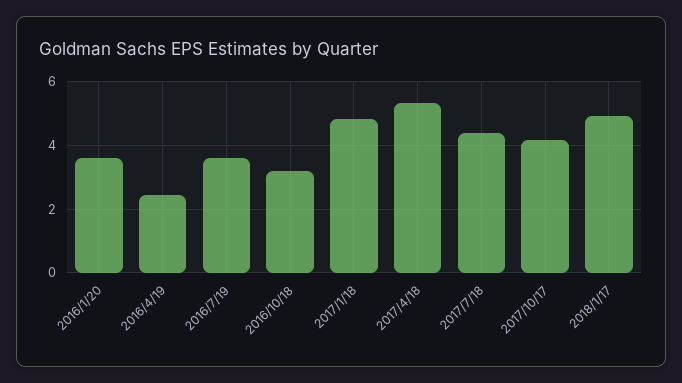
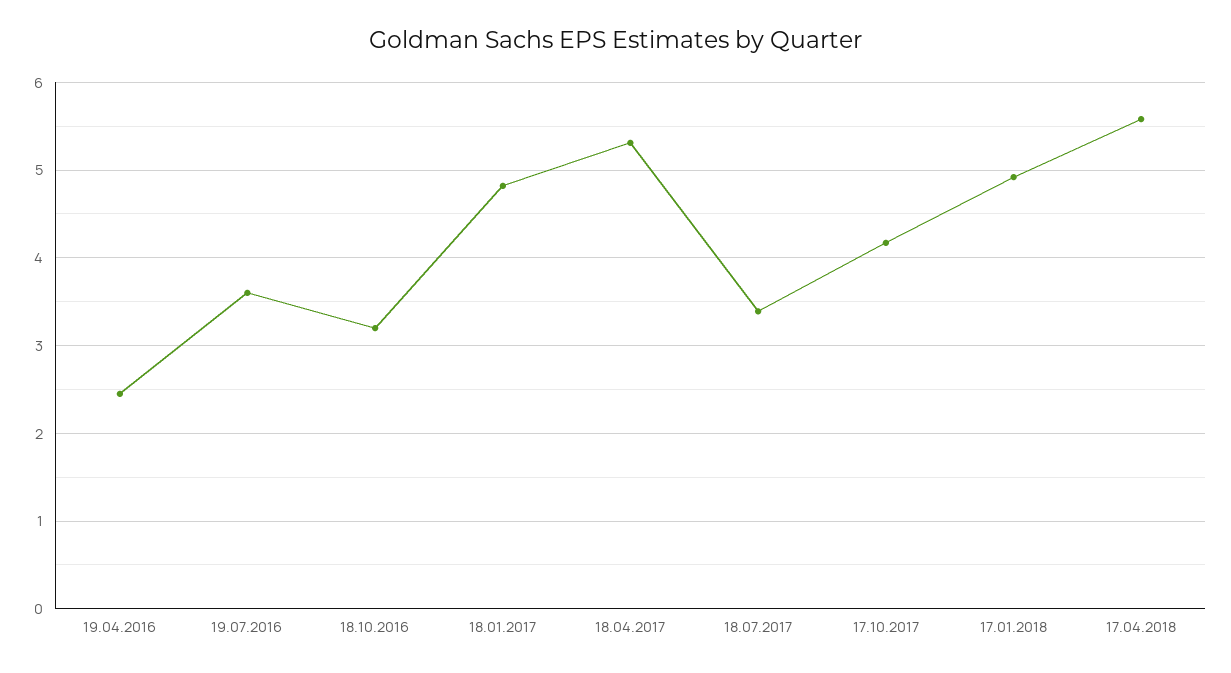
2016/1/20: 3.6 -> none
2017/7/18: 4.4 -> 3.4
17.04.2018: none -> 5.6

